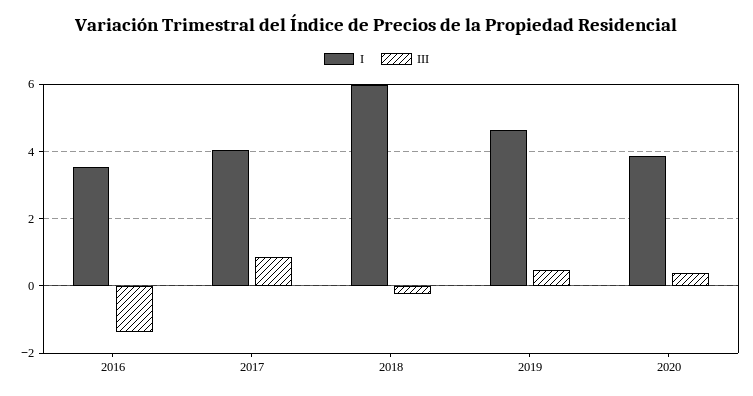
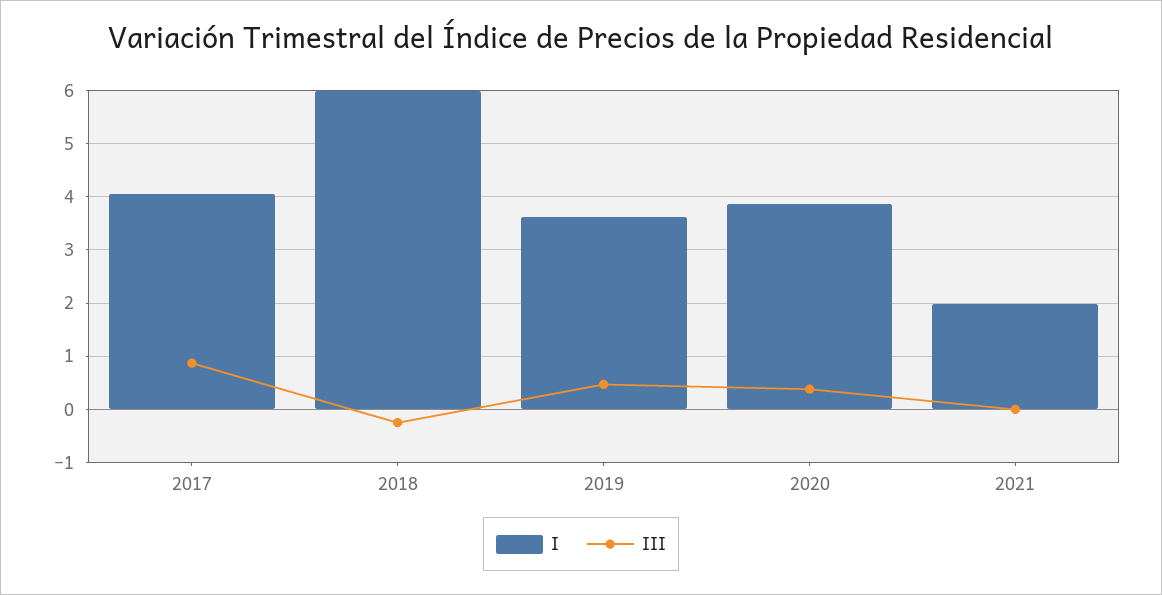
I, 2016: 3.6 -> none
III, 2016: -1.4 -> none
I, 2019: 4.6 -> 3.6
I, 2021: none -> 2
III, 2021: none -> 0

